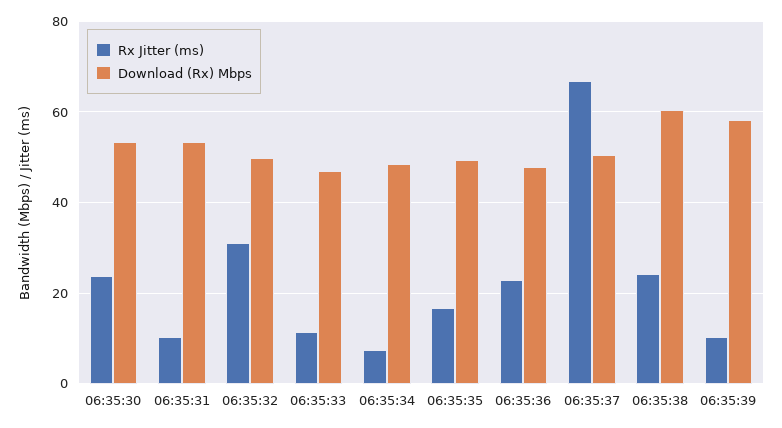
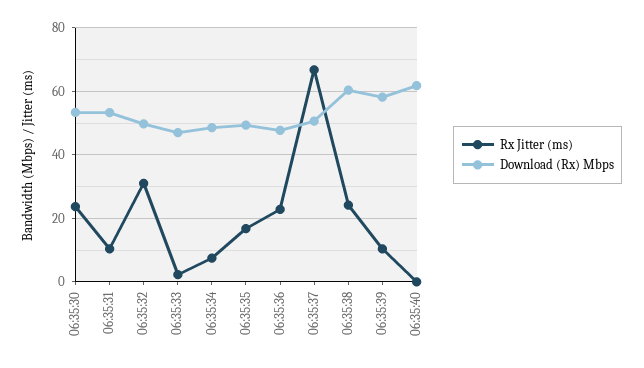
Rx Jitter (ms), 06:35:33: 12 -> 2
Rx Jitter (ms), 06:35:40: none -> 0
Download (Rx) Mbps, 06:35:40: none -> 62

